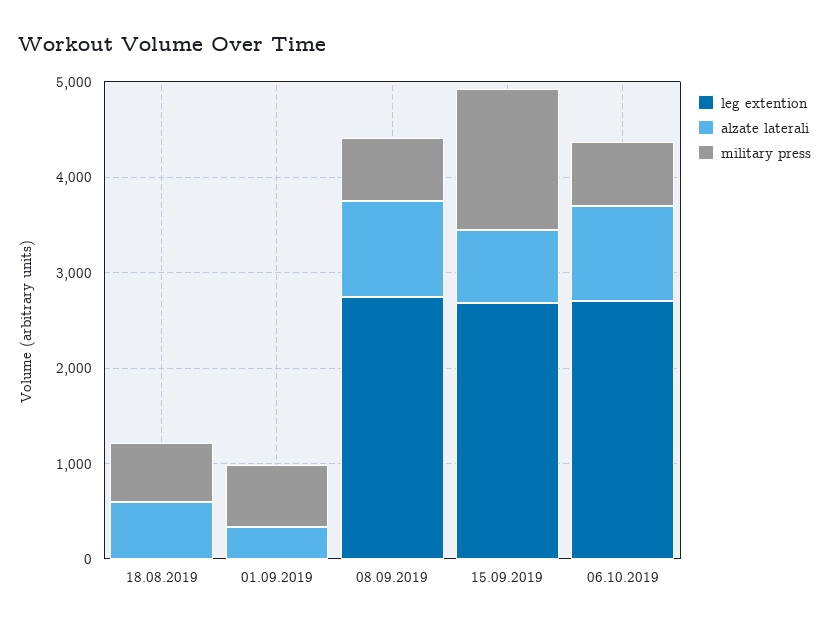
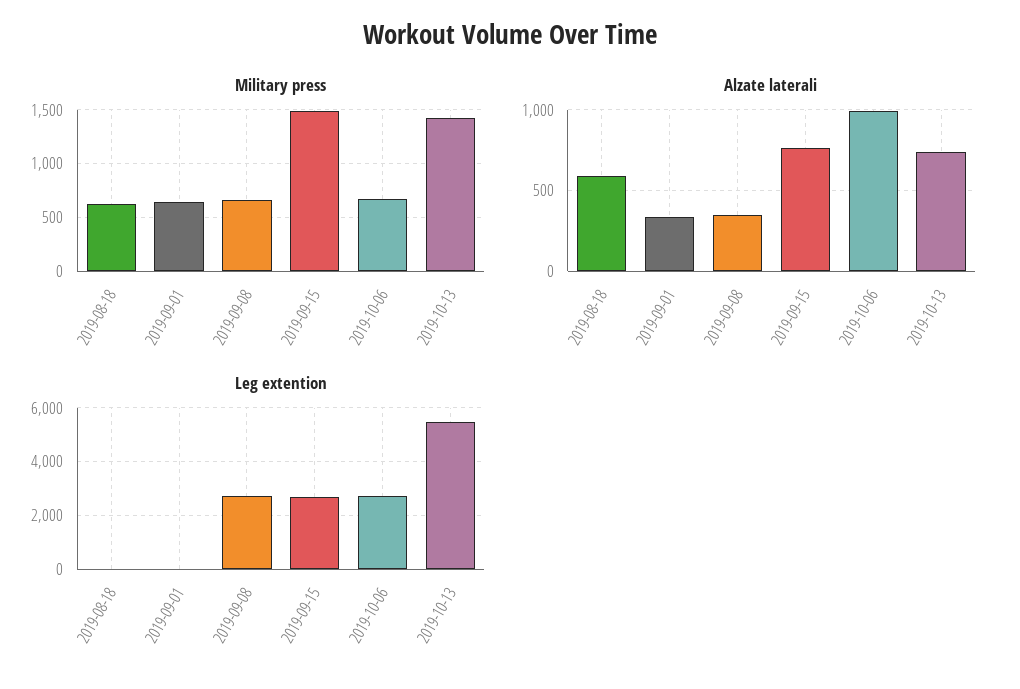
alzate laterali, 08.09.2019: 1000 -> 350
military press, 2019-10-13: none -> 1400
alzate laterali, 2019-10-13: none -> 750
leg extention, 2019-10-13: none -> 5500

